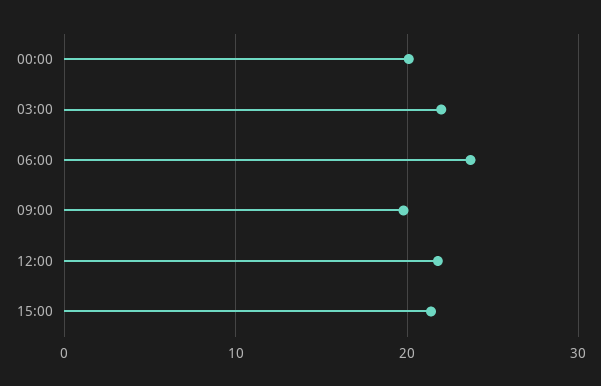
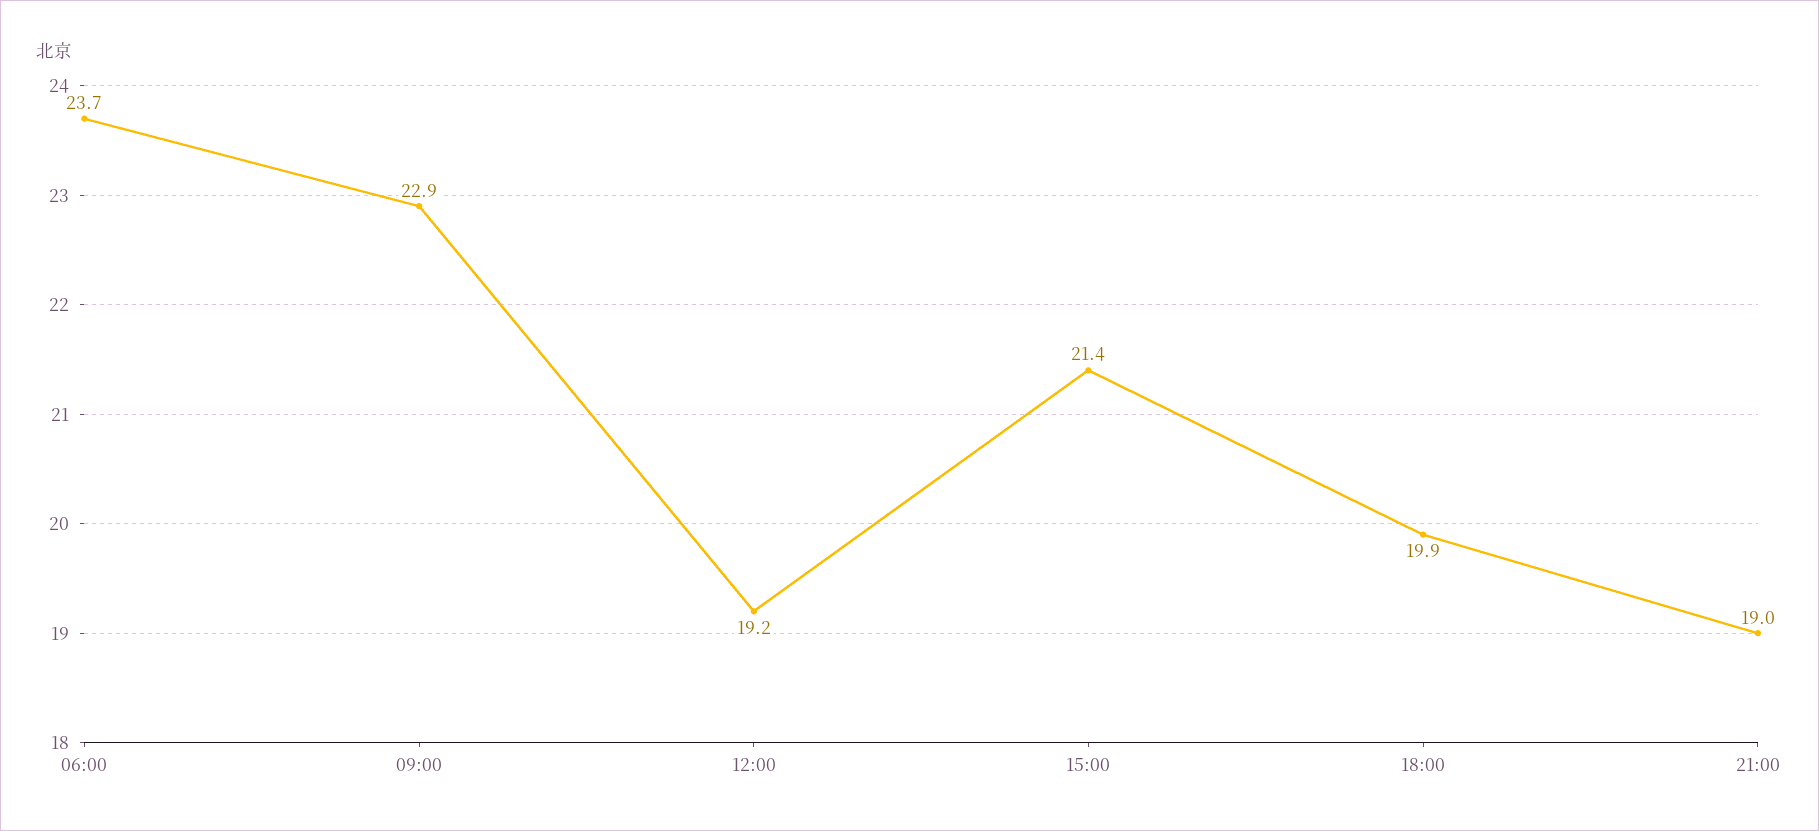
00:00: 20 -> none
03:00: 22 -> none
09:00: 20 -> 22.9
12:00: 22 -> 19.2
18:00: none -> 19.9
21:00: none -> 19

